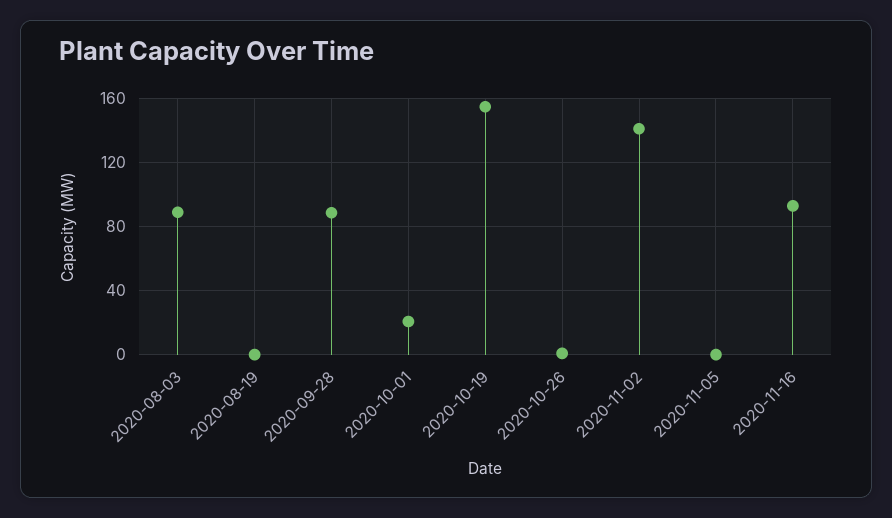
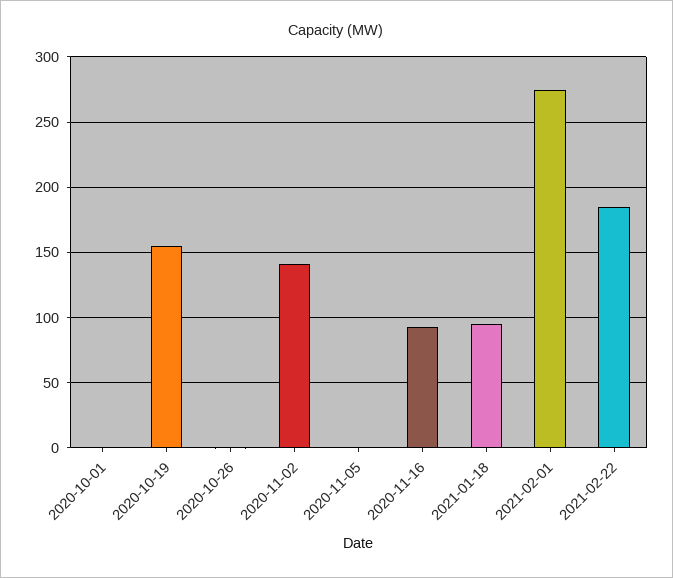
2020-08-03: 90 -> none
2020-08-19: 0 -> none
2020-09-28: 90 -> none
2020-10-01: 20 -> 0
2021-01-18: none -> 95
2021-02-01: none -> 275
2021-02-22: none -> 185

